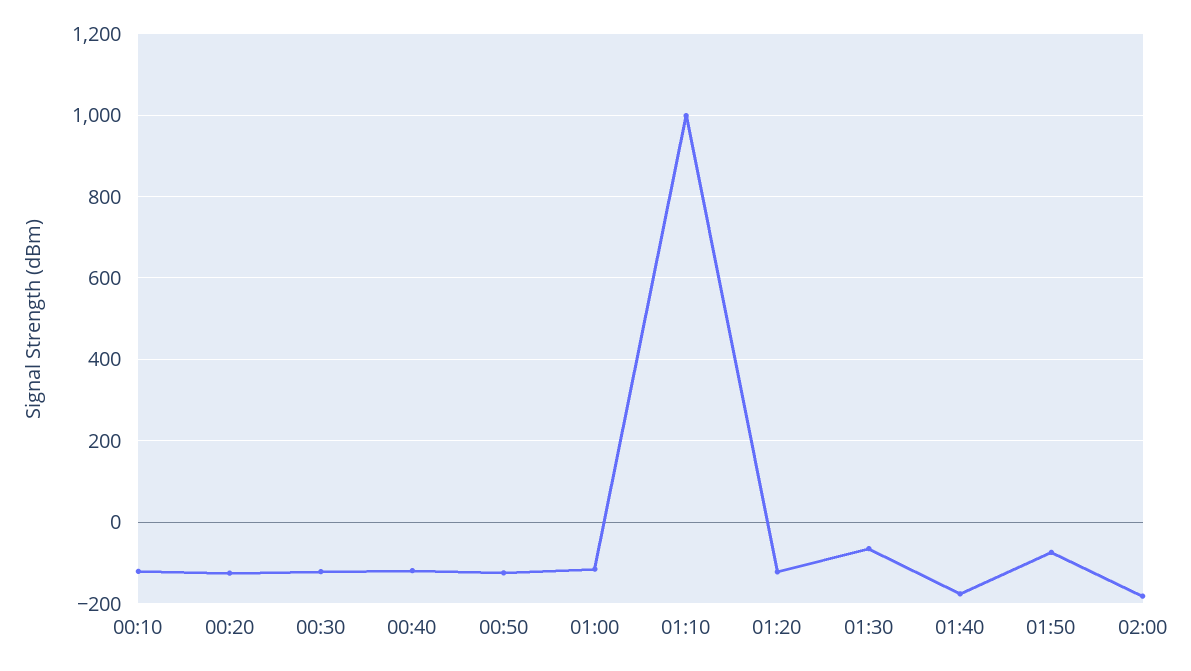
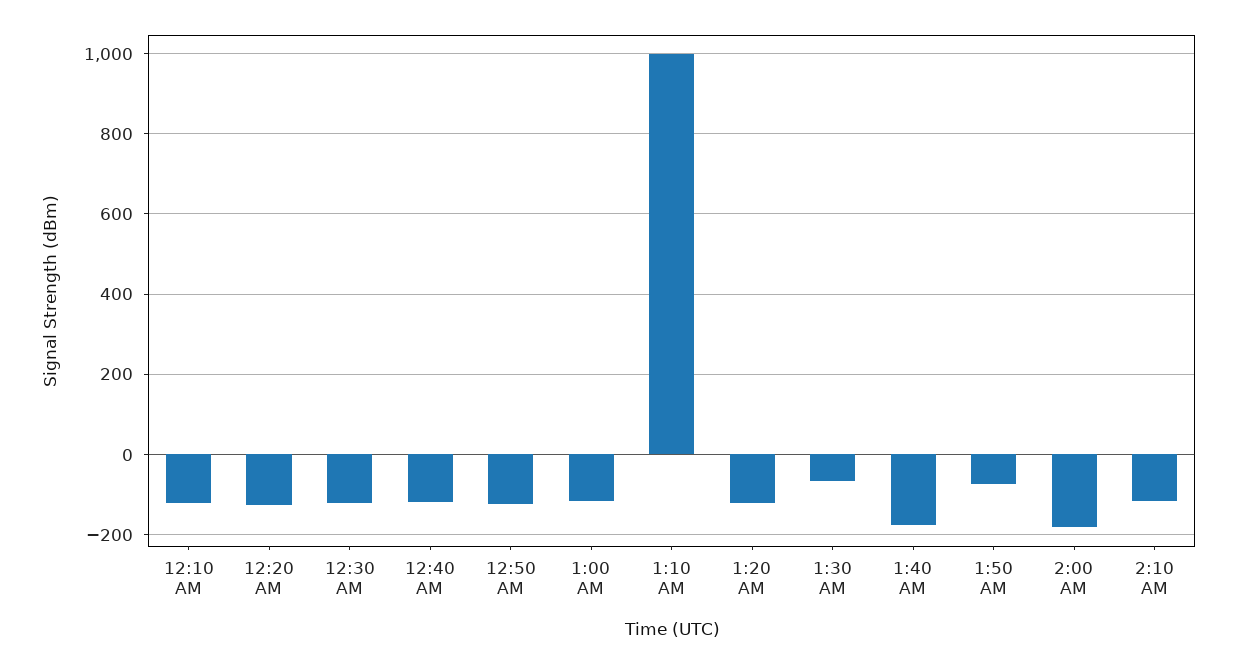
2:10 AM: none -> -120

